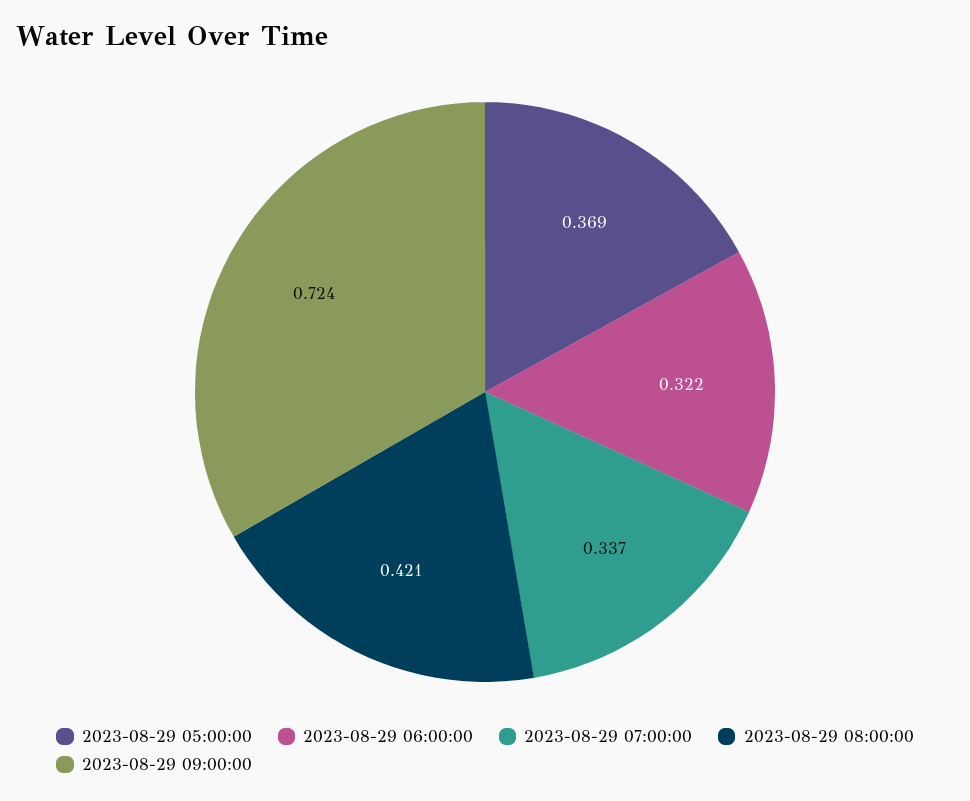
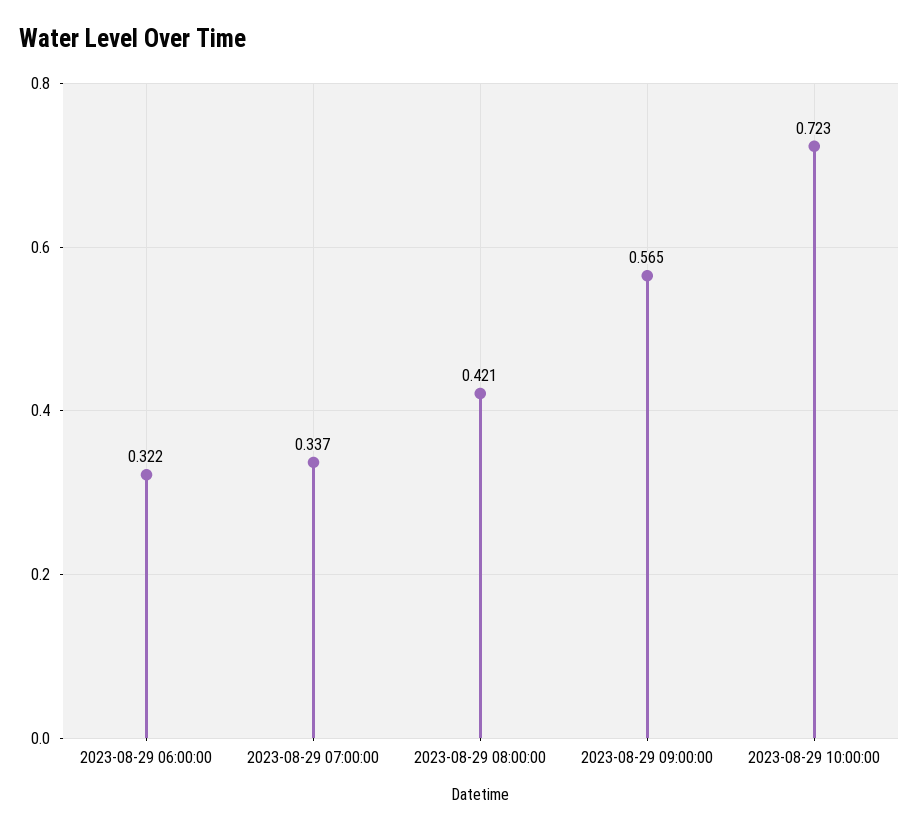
2023-08-29 05:00:00: 0.369 -> none
2023-08-29 09:00:00: 0.724 -> 0.565
2023-08-29 10:00:00: none -> 0.723

